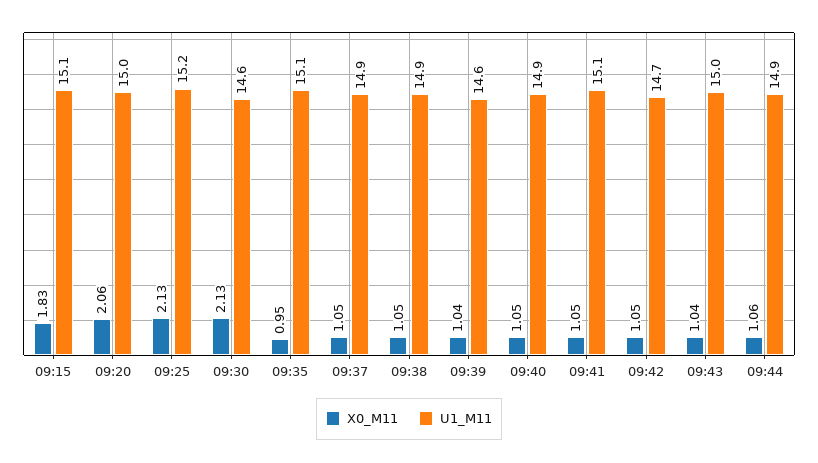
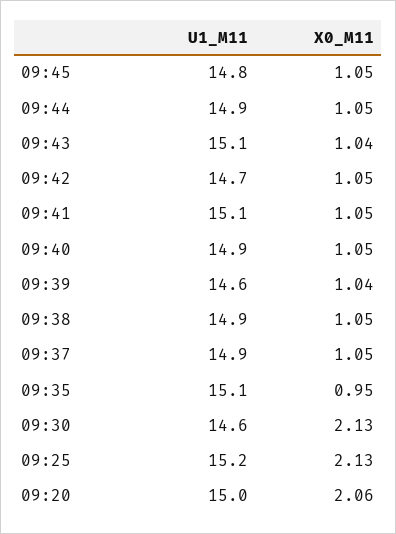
X0_M11, 09:15: 1.83 -> none
U1_M11, 09:15: 15.1 -> none
U1_M11, 09:43: 15 -> 15.1
X0_M11, 09:44: 1.06 -> 1.05
U1_M11, 09:45: none -> 14.8
X0_M11, 09:45: none -> 1.05

